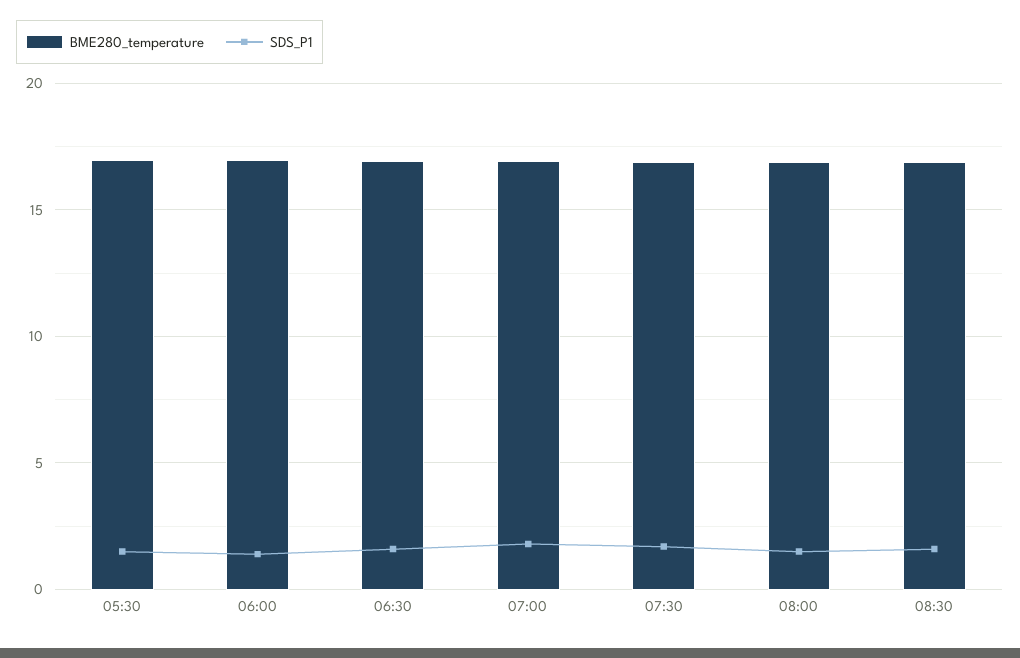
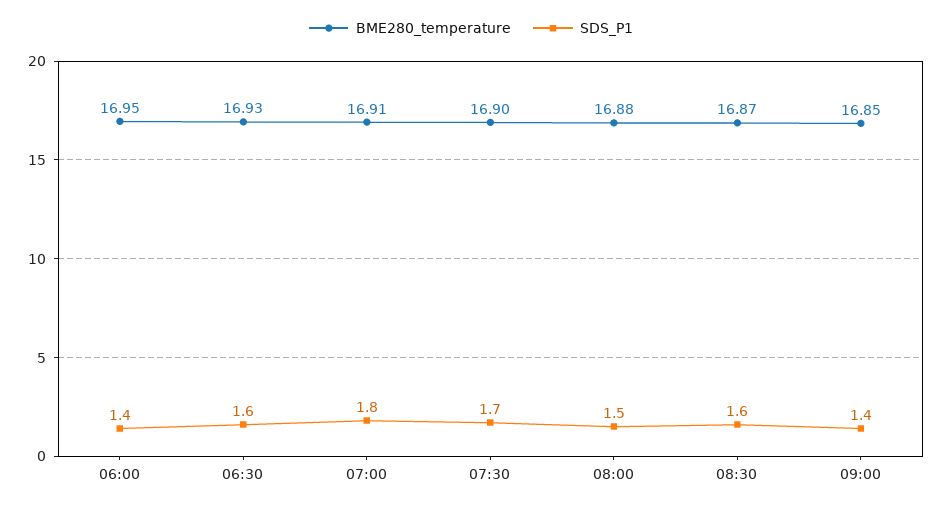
BME280_temperature, 05:30: 17 -> none
SDS_P1, 05:30: 1.5 -> none
BME280_temperature, 09:00: none -> 16.85
SDS_P1, 09:00: none -> 1.4

